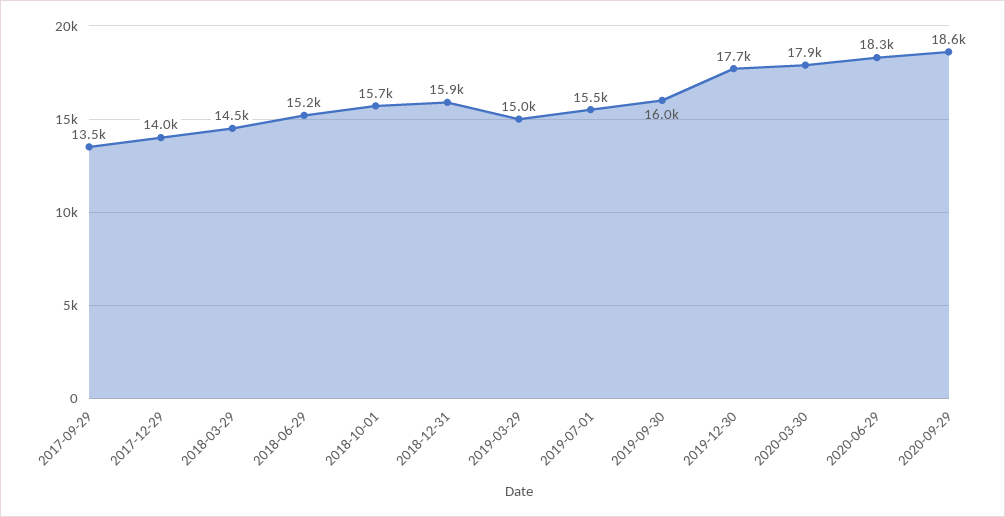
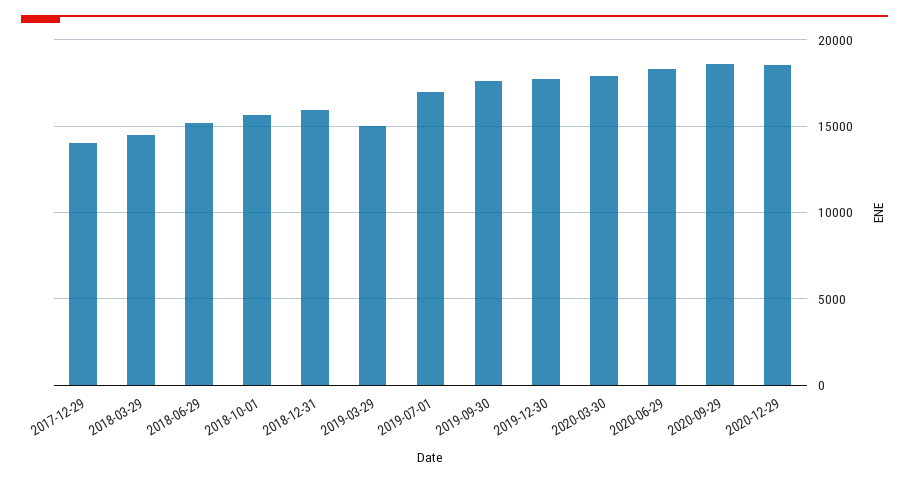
2017-09-29: 13500 -> none
2019-07-01: 15500 -> 17000
2019-09-30: 16000 -> 17500
2020-12-29: none -> 18500

